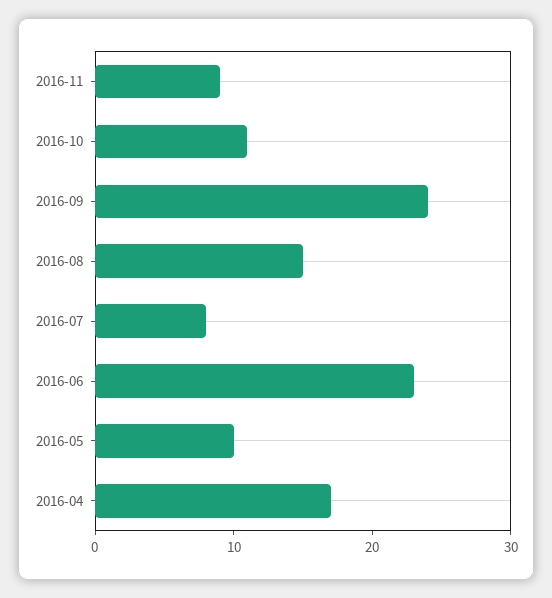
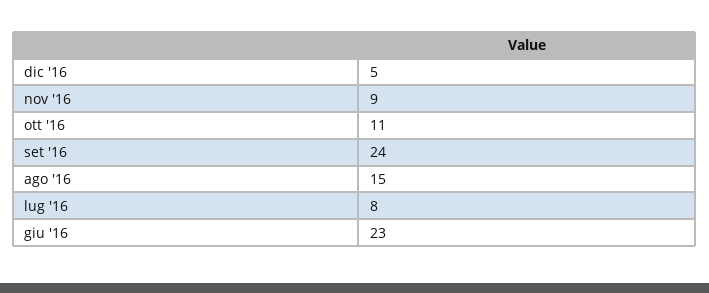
2016-05: 10 -> none
2016-04: 17 -> none
dic '16: none -> 5

